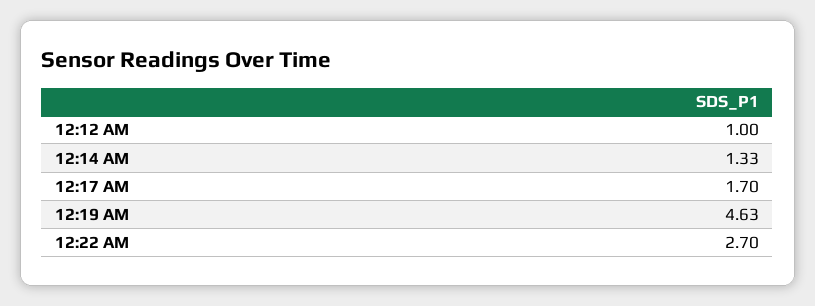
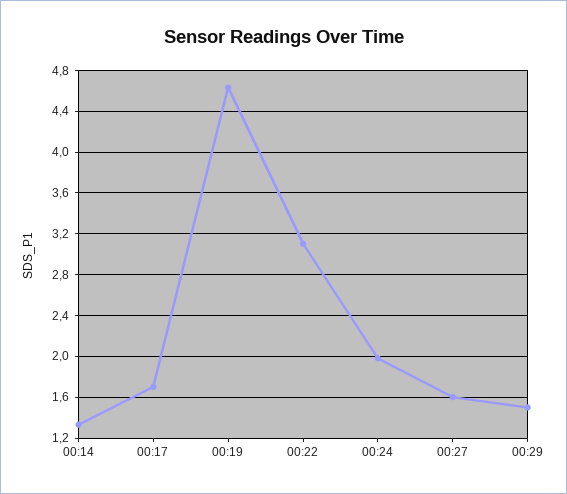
12:12 AM: 1 -> none
12:22 AM: 2.7 -> 3.1
00:24: none -> 2
00:27: none -> 1.6
00:29: none -> 1.5

